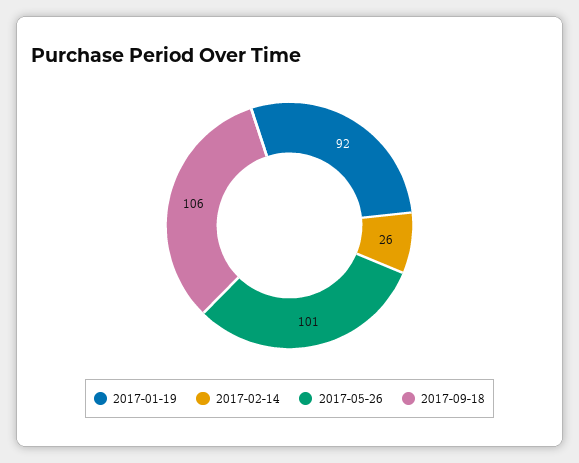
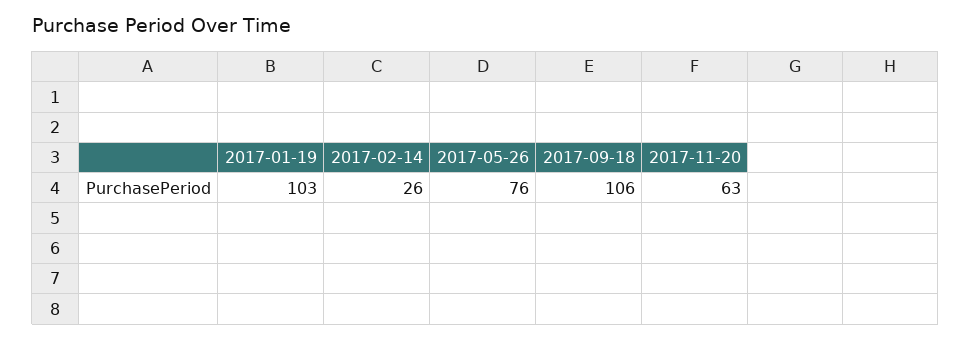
2017-01-19: 92 -> 103
2017-05-26: 101 -> 76
2017-11-20: none -> 63

